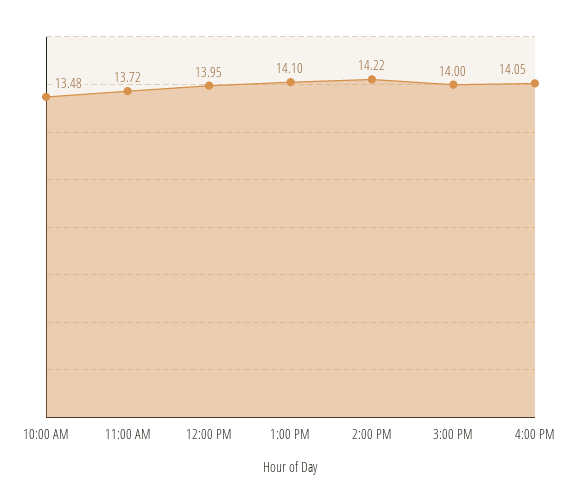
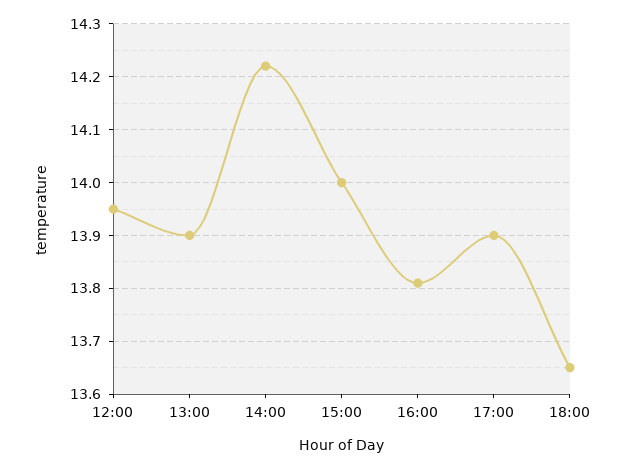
10:00 AM: 13.48 -> none
11:00 AM: 13.72 -> none
1:00 PM: 14.1 -> 13.9
4:00 PM: 14.05 -> 13.8
17:00: none -> 13.9
18:00: none -> 13.65

